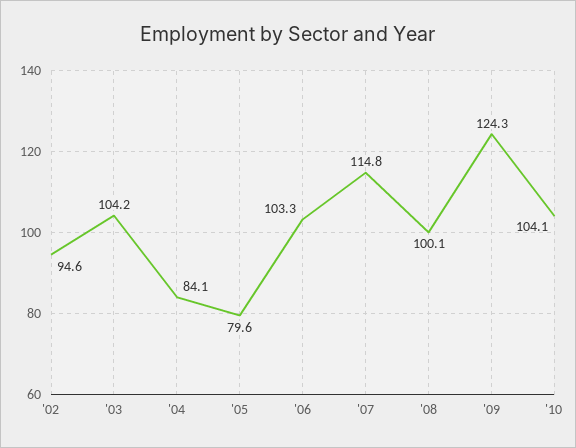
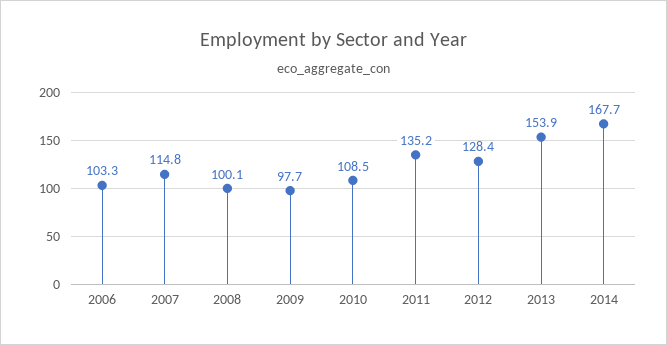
'02: 94.6 -> none
'03: 104.2 -> none
'04: 84.1 -> none
'05: 79.6 -> none
'09: 124.3 -> 97.7
'10: 104.1 -> 108.5
2011: none -> 135.2
2012: none -> 128.4
2013: none -> 153.9
2014: none -> 167.7

